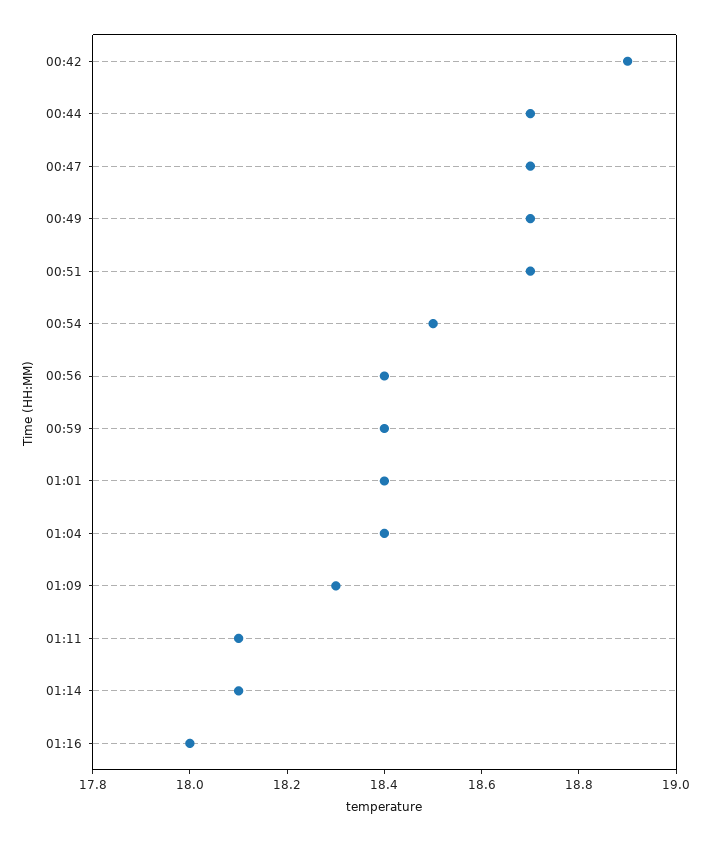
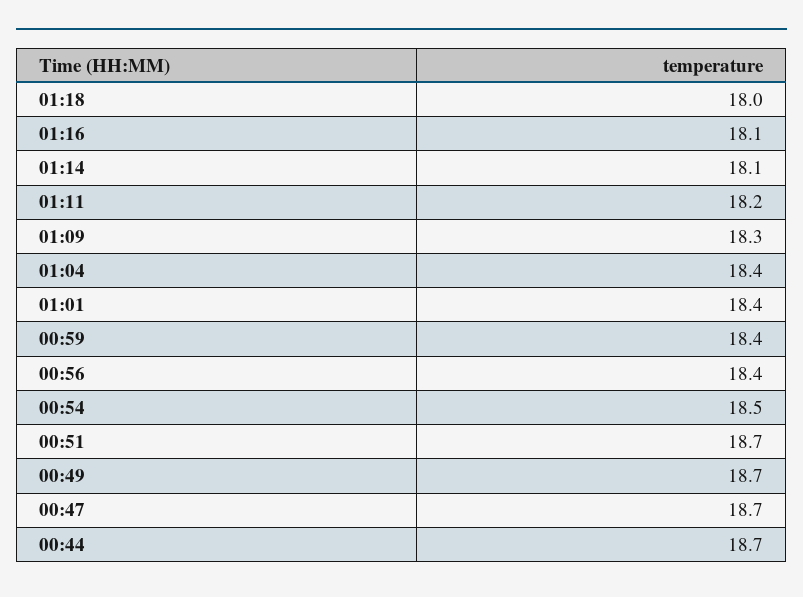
00:42: 18.9 -> none
01:11: 18.1 -> 18.2
01:16: 18 -> 18.1
01:18: none -> 18

